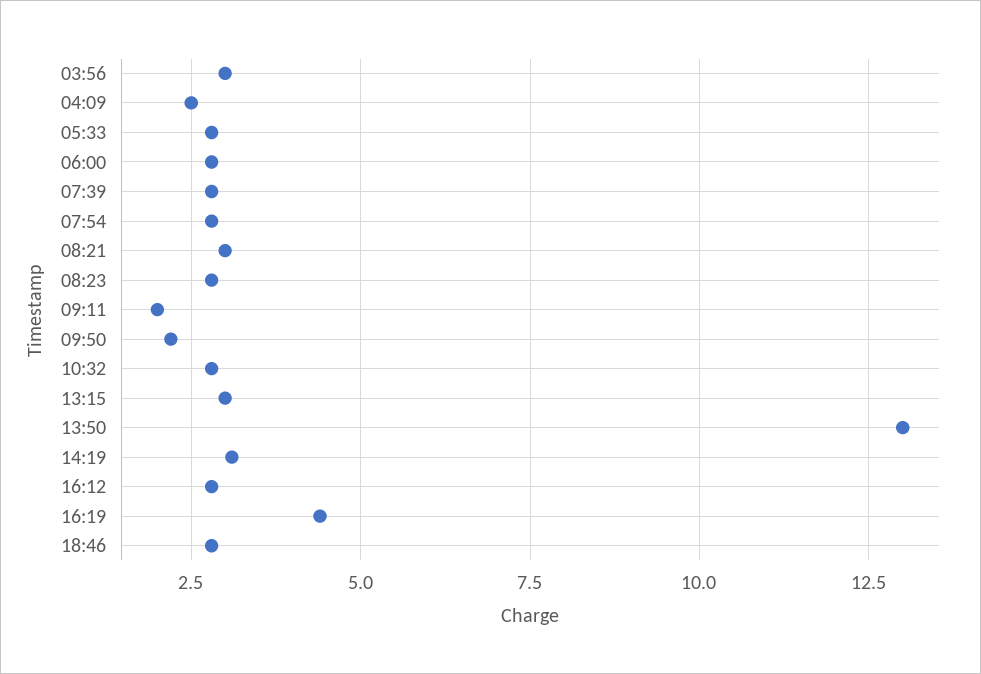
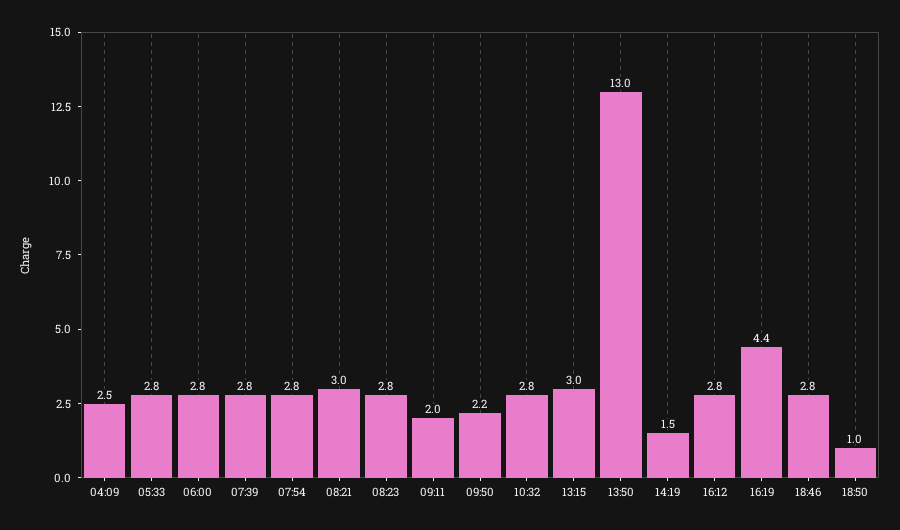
03:56: 3 -> none
14:19: 3 -> 1.5
18:50: none -> 1

